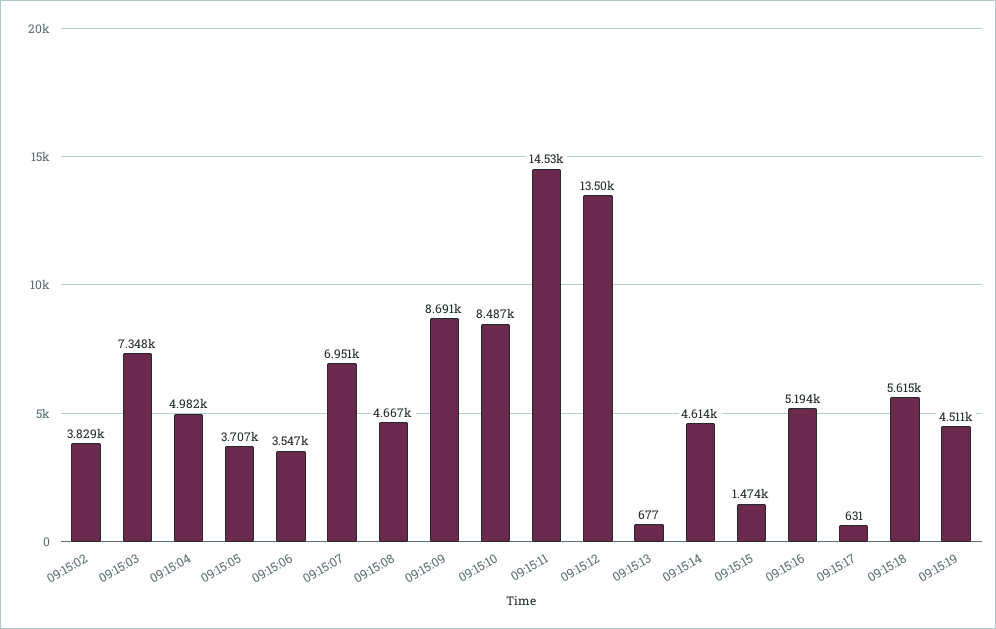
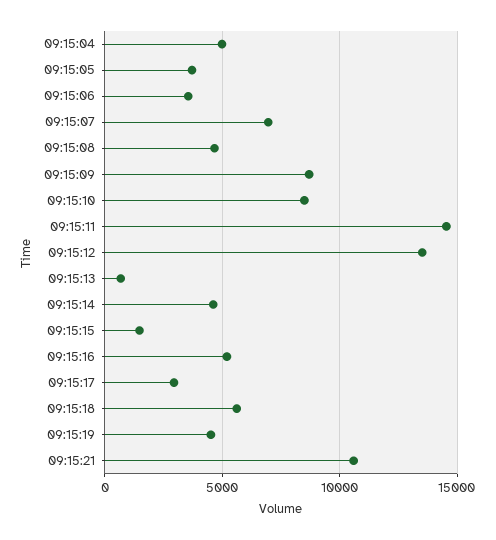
09:15:02: 3829 -> none
09:15:03: 7348 -> none
09:15:17: 631 -> 3000
09:15:21: none -> 10500

